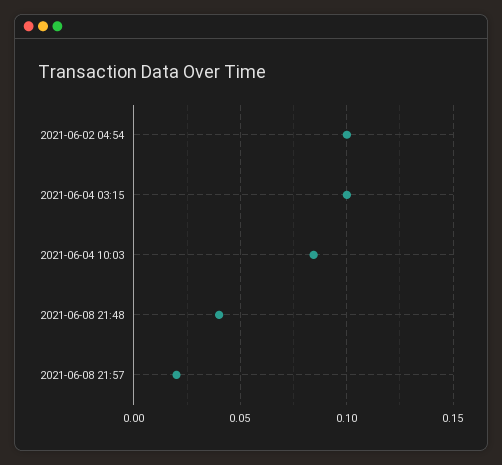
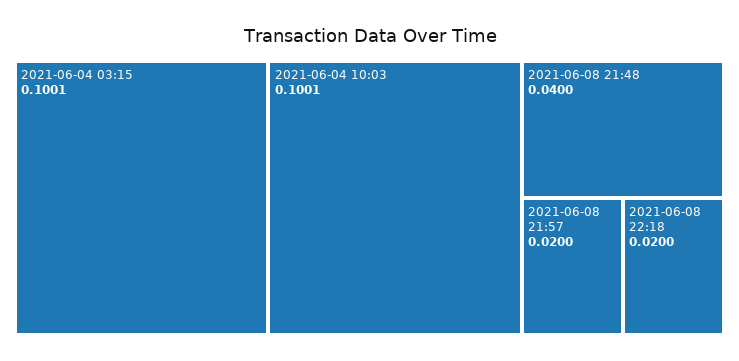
2021-06-02 04:54: 0.1 -> none
2021-06-04 10:03: 0.085 -> 0.1001
2021-06-08 22:18: none -> 0.02

